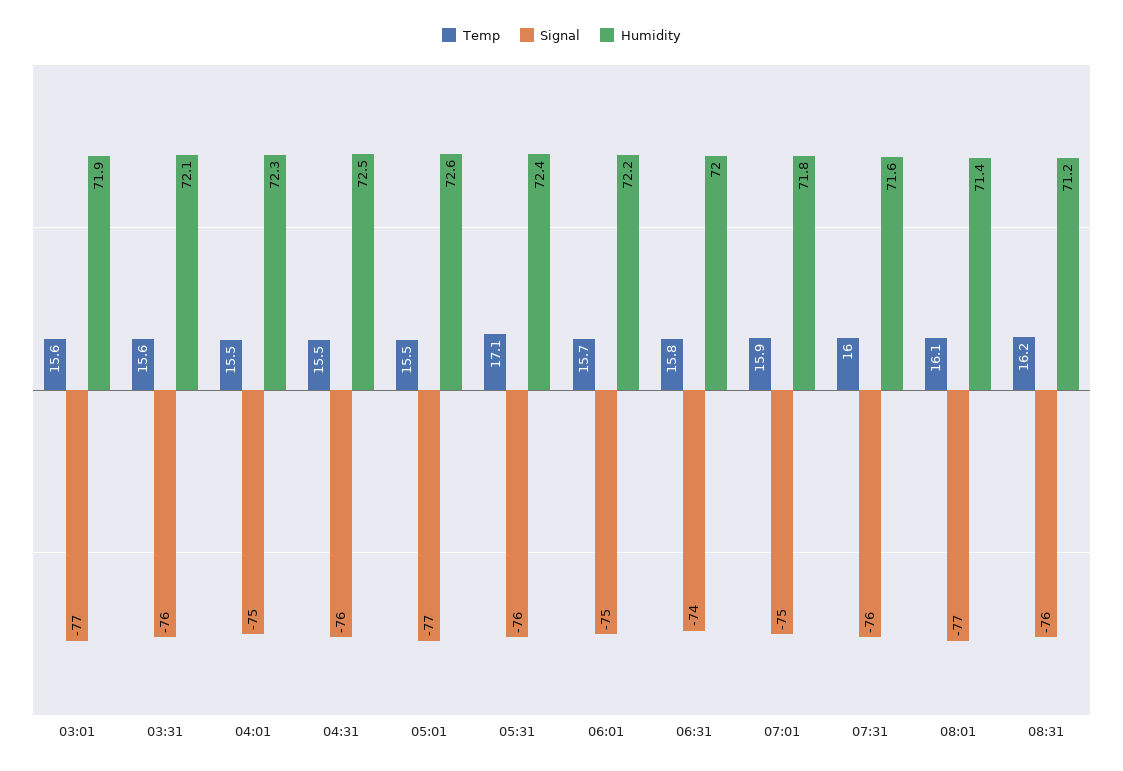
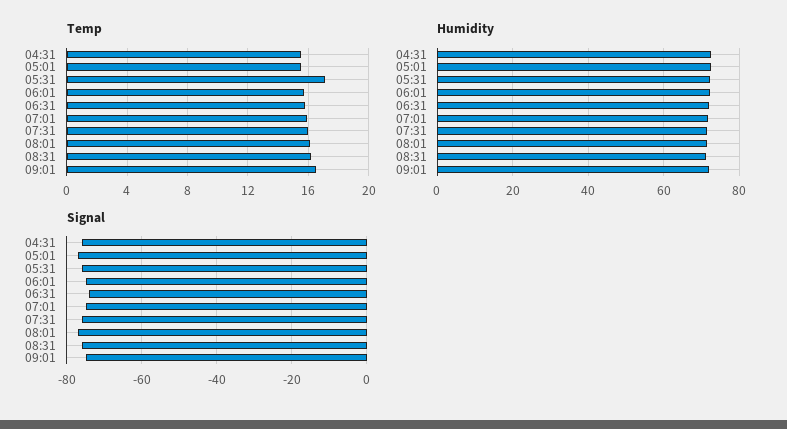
Temp, 03:01: 15.6 -> none
Signal, 03:01: -77 -> none
Humidity, 03:01: 71.9 -> none
Temp, 03:31: 15.6 -> none
Signal, 03:31: -76 -> none
Humidity, 03:31: 72.1 -> none
Temp, 04:01: 15.5 -> none
Signal, 04:01: -75 -> none
Humidity, 04:01: 72.3 -> none
Temp, 09:01: none -> 16.5
Humidity, 09:01: none -> 72
Signal, 09:01: none -> -75

